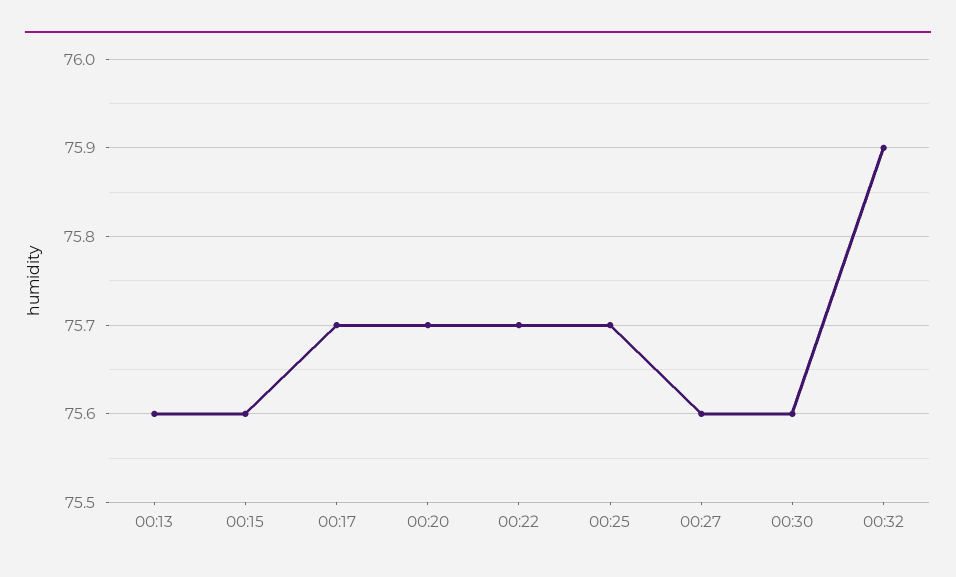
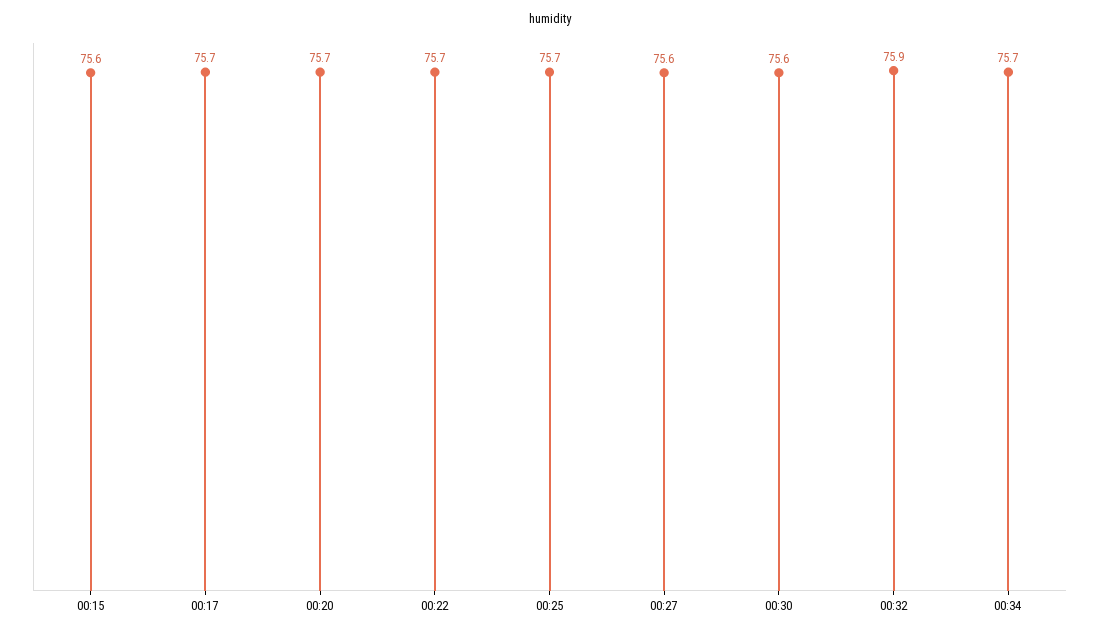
00:13: 75.6 -> none
00:34: none -> 75.7

